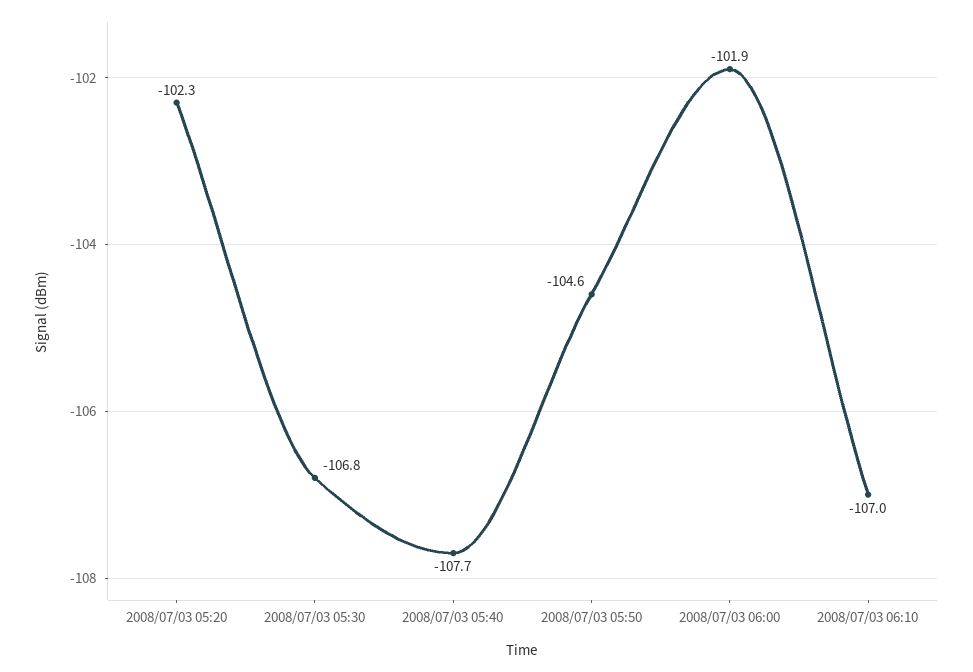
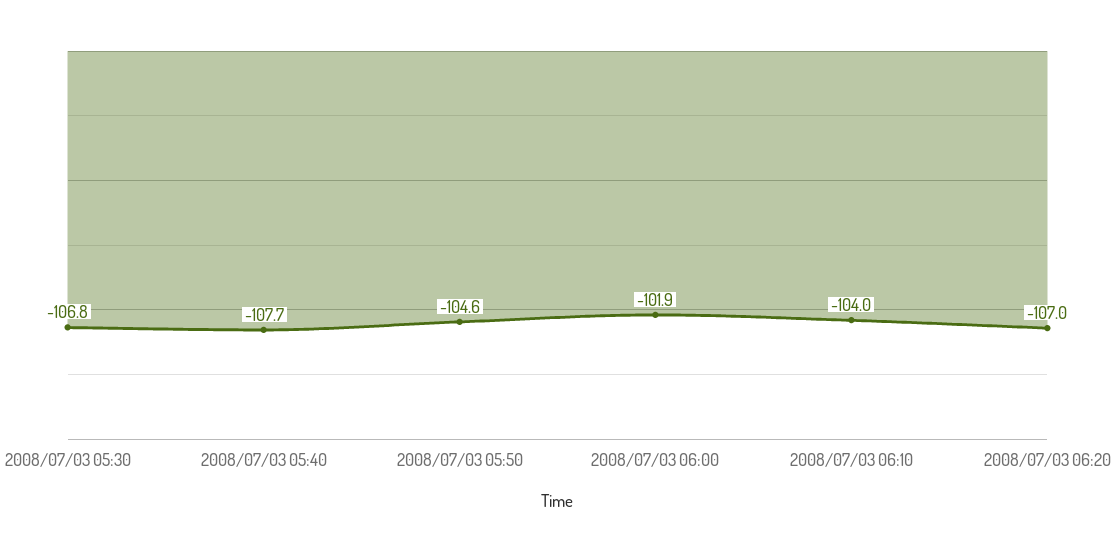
2008/07/03 05:20: -102.3 -> none
2008/07/03 06:10: -107 -> -104
2008/07/03 06:20: none -> -107

